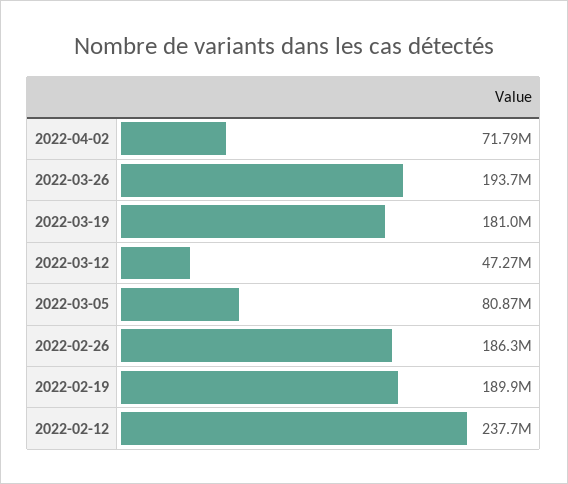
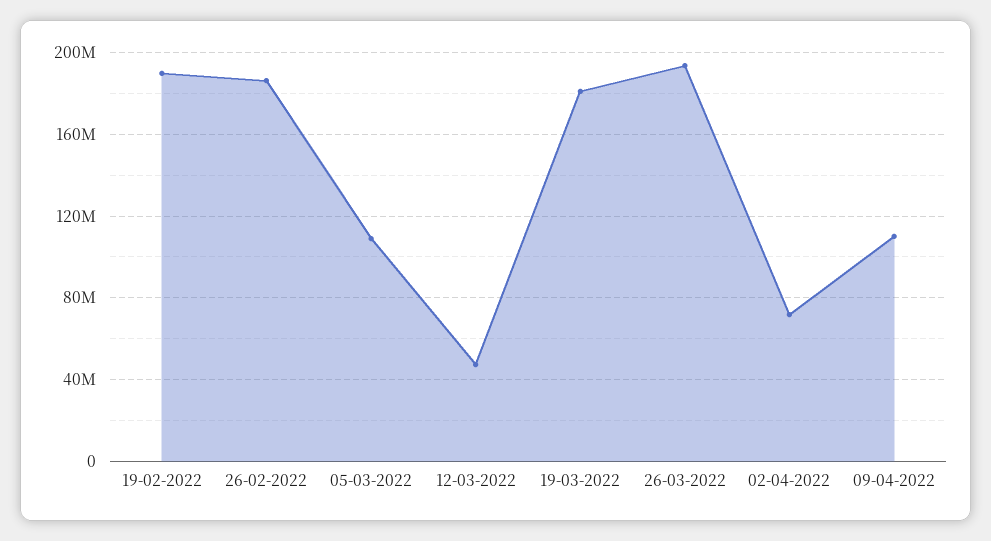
2022-03-05: 80870000 -> 110000000
2022-02-12: 237700000 -> none
09-04-2022: none -> 110000000

